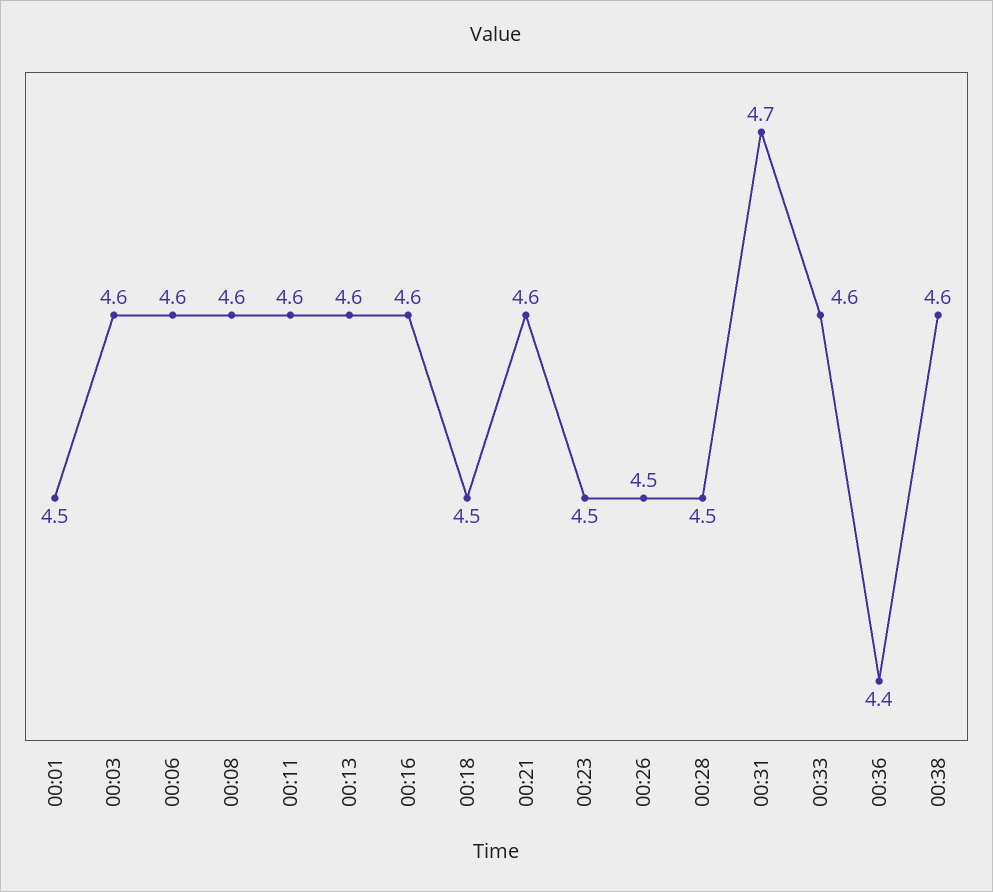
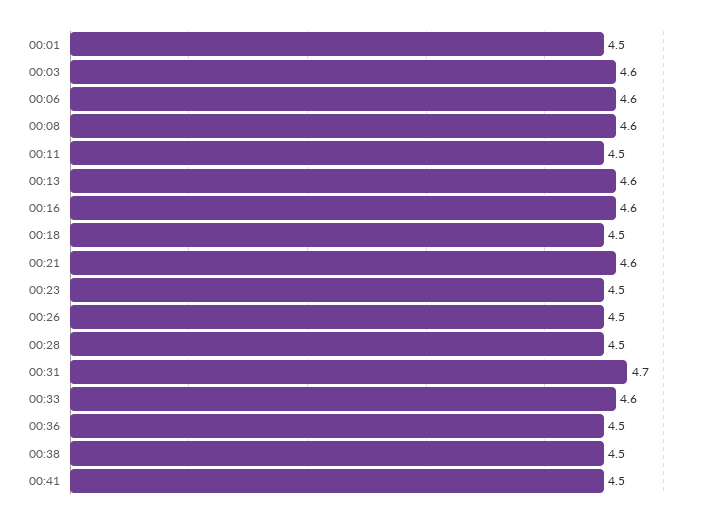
00:11: 4.6 -> 4.5
00:36: 4.4 -> 4.5
00:38: 4.6 -> 4.5
00:41: none -> 4.5

